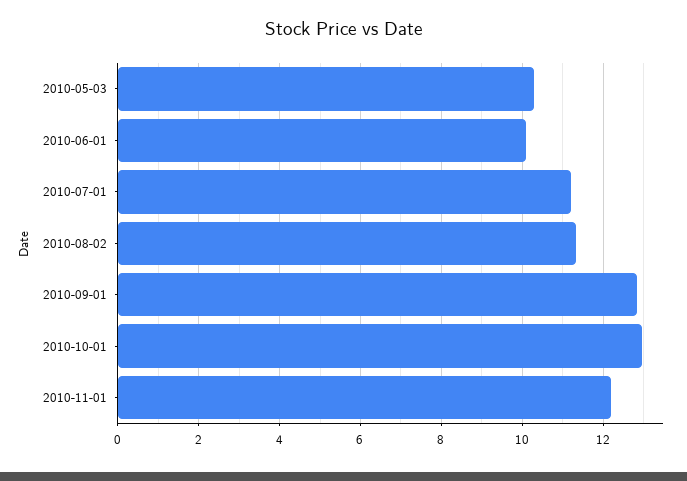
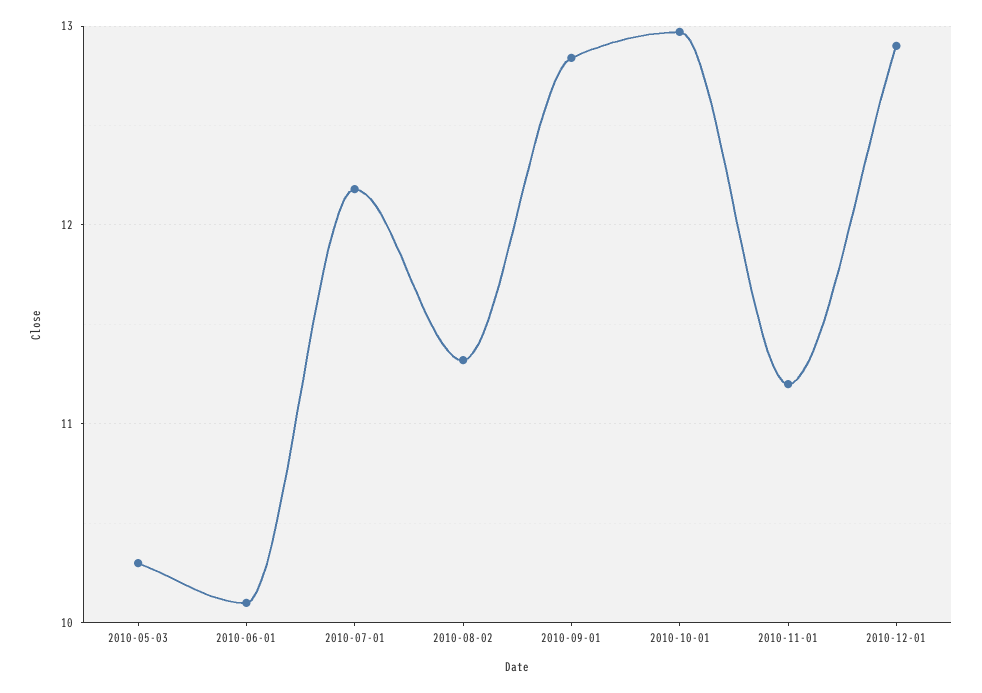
2010-07-01: 11.2 -> 12.2
2010-11-01: 12.2 -> 11.2
2010-12-01: none -> 12.9

